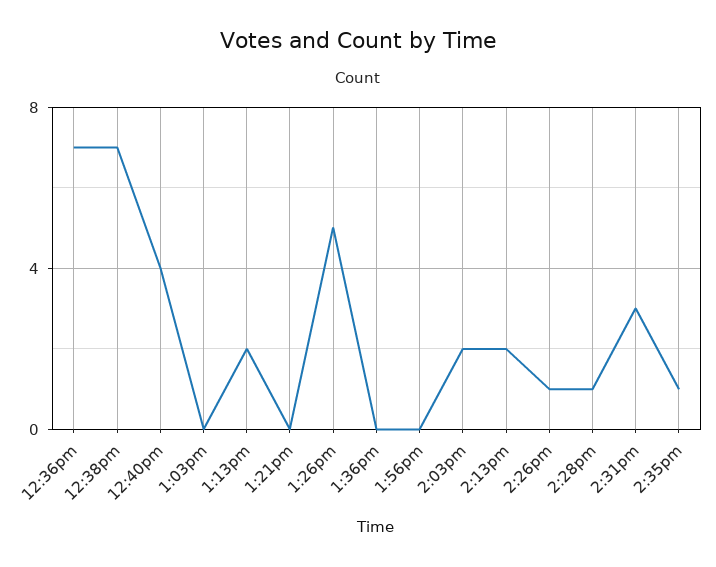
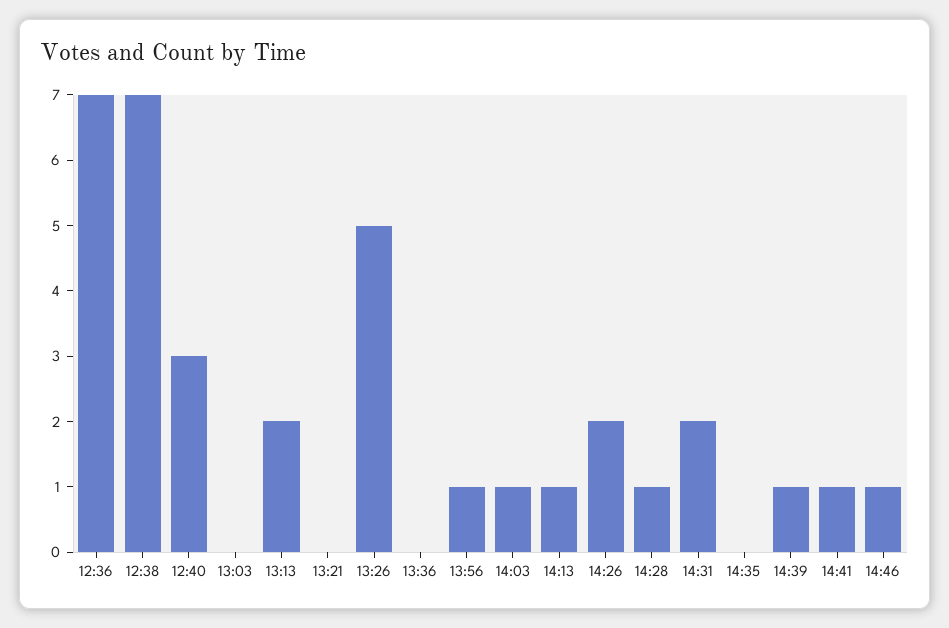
12:40pm: 4 -> 3
1:56pm: 0 -> 1
2:03pm: 2 -> 1
2:13pm: 2 -> 1
2:26pm: 1 -> 2
2:31pm: 3 -> 2
2:35pm: 1 -> 0
14:39: none -> 1
14:41: none -> 1
14:46: none -> 1

